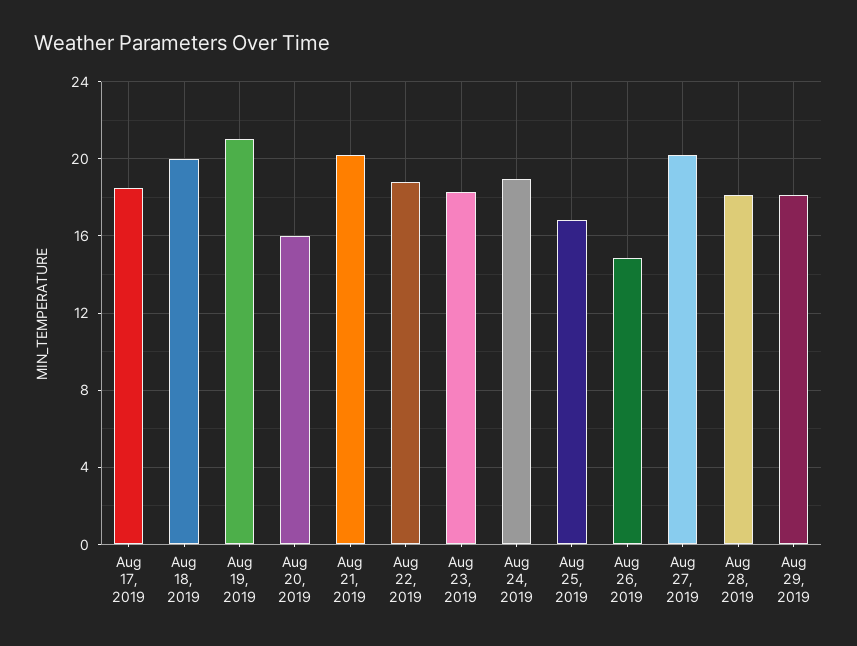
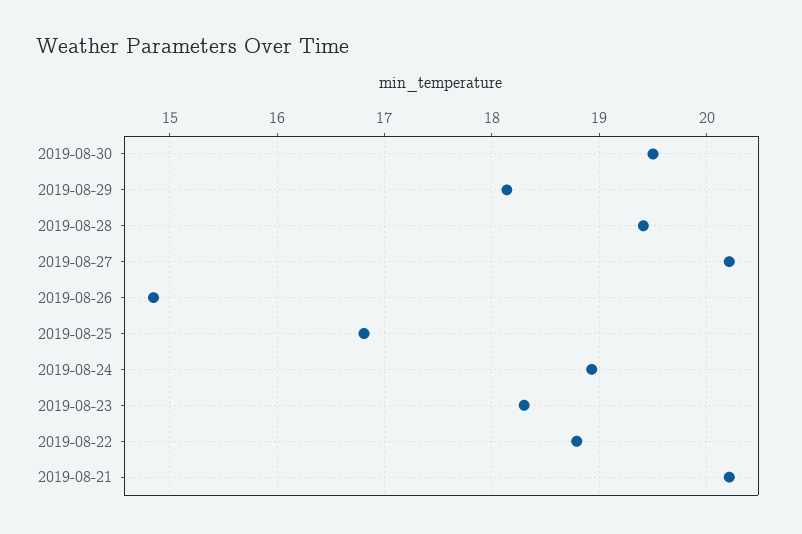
Aug 17, 2019: 18.5 -> none
Aug 18, 2019: 20 -> none
Aug 19, 2019: 21 -> none
Aug 20, 2019: 16 -> none
Aug 28, 2019: 18 -> 19.4
2019-08-30: none -> 19.5

